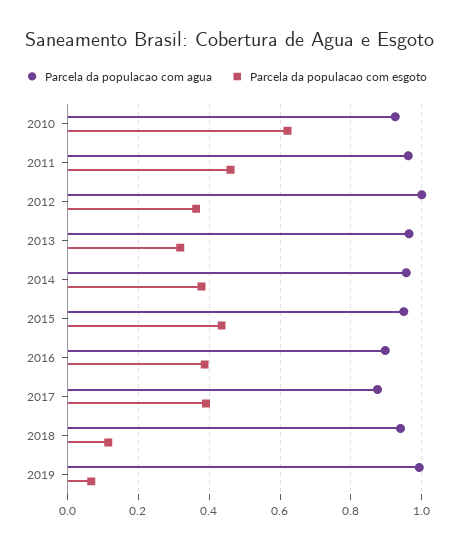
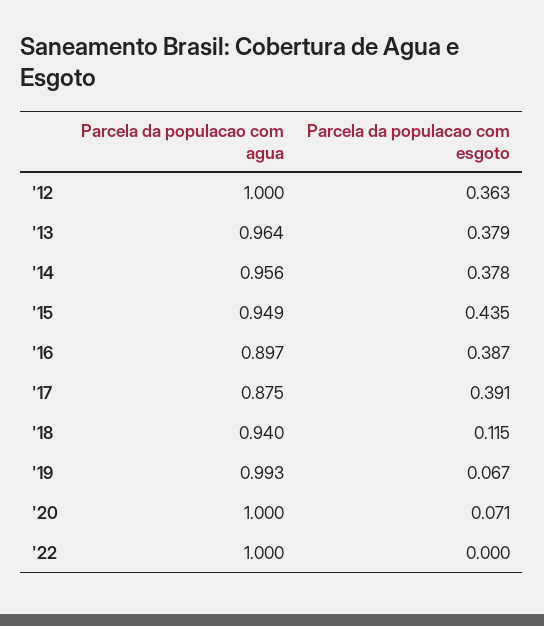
Parcela da populacao com agua, 2010: 0.92 -> none
Parcela da populacao com esgoto, 2010: 0.62 -> none
Parcela da populacao com agua, 2011: 0.96 -> none
Parcela da populacao com esgoto, 2011: 0.46 -> none
Parcela da populacao com esgoto, 2013: 0.32 -> 0.379
Parcela da populacao com agua, '20: none -> 1
Parcela da populacao com esgoto, '20: none -> 0.071
Parcela da populacao com agua, '22: none -> 1
Parcela da populacao com esgoto, '22: none -> 0

